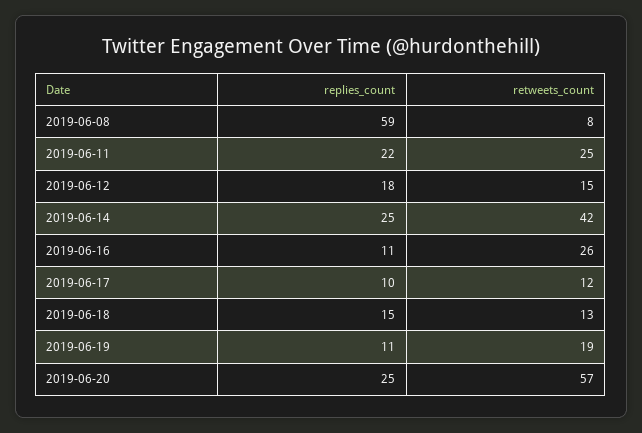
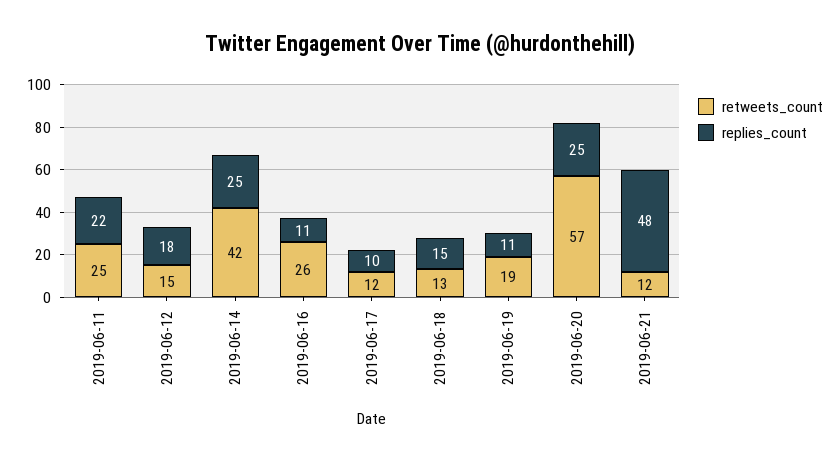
replies_count, 2019-06-08: 59 -> none
retweets_count, 2019-06-08: 8 -> none
retweets_count, 2019-06-21: none -> 12
replies_count, 2019-06-21: none -> 48

